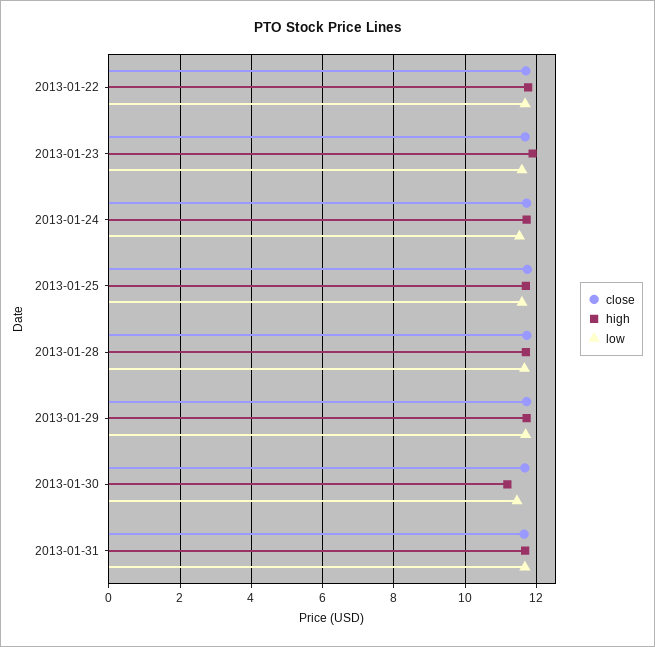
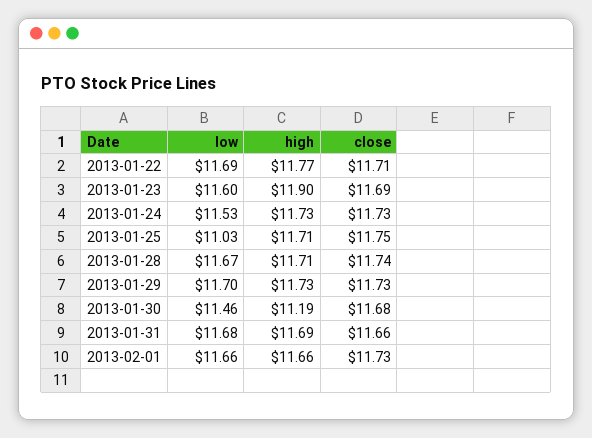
low, 2013-01-25: 11.6 -> 11.03
low, 2013-02-01: none -> 11.66
high, 2013-02-01: none -> 11.66
close, 2013-02-01: none -> 11.73

